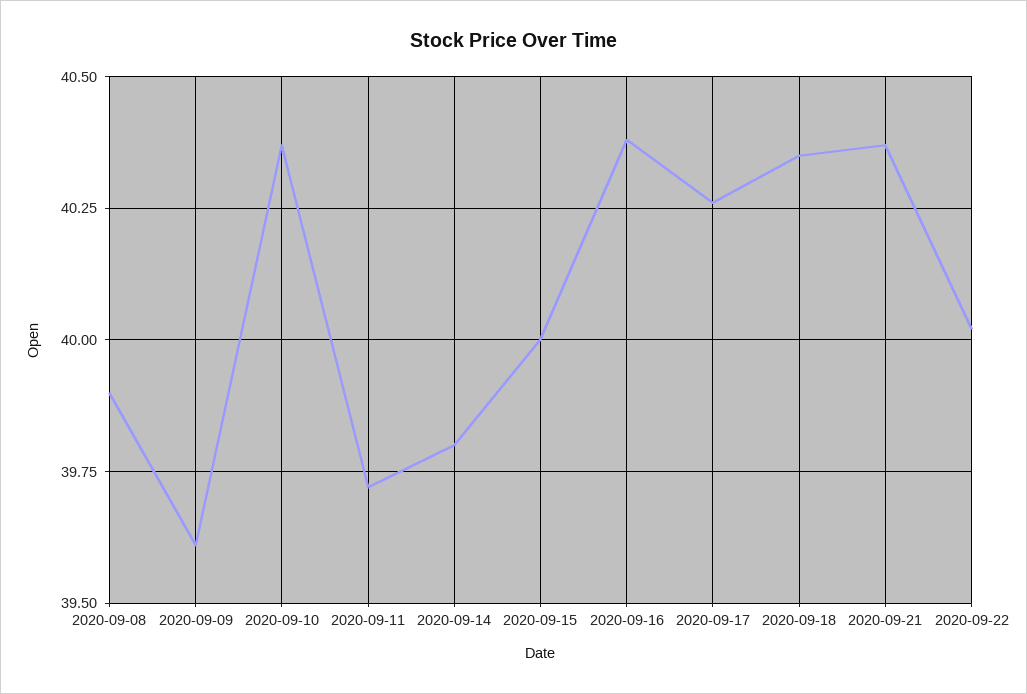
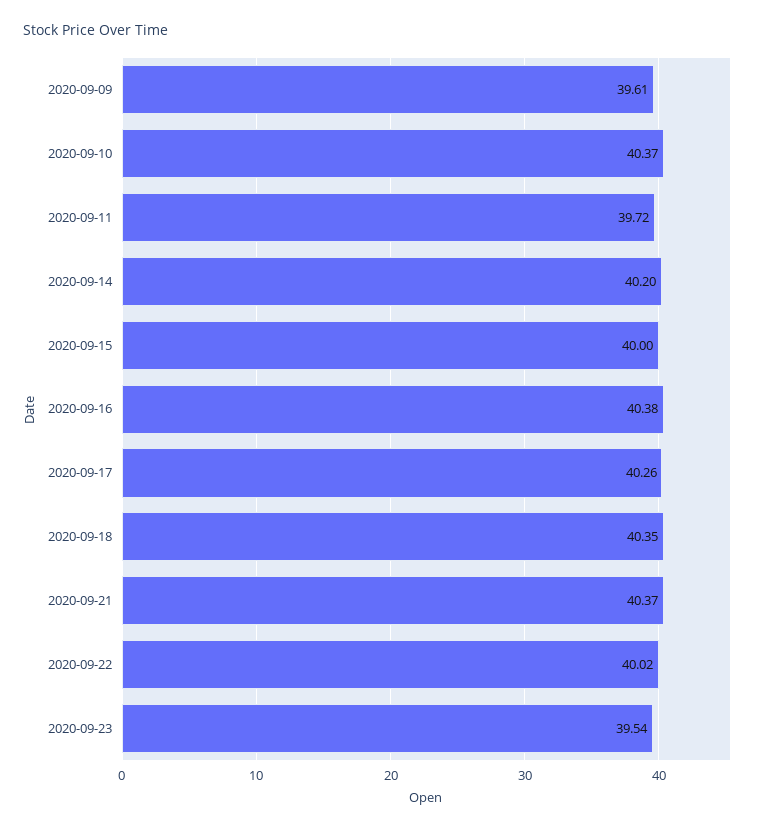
2020-09-08: 39.9 -> none
2020-09-14: 39.8 -> 40.2
2020-09-23: none -> 39.54

